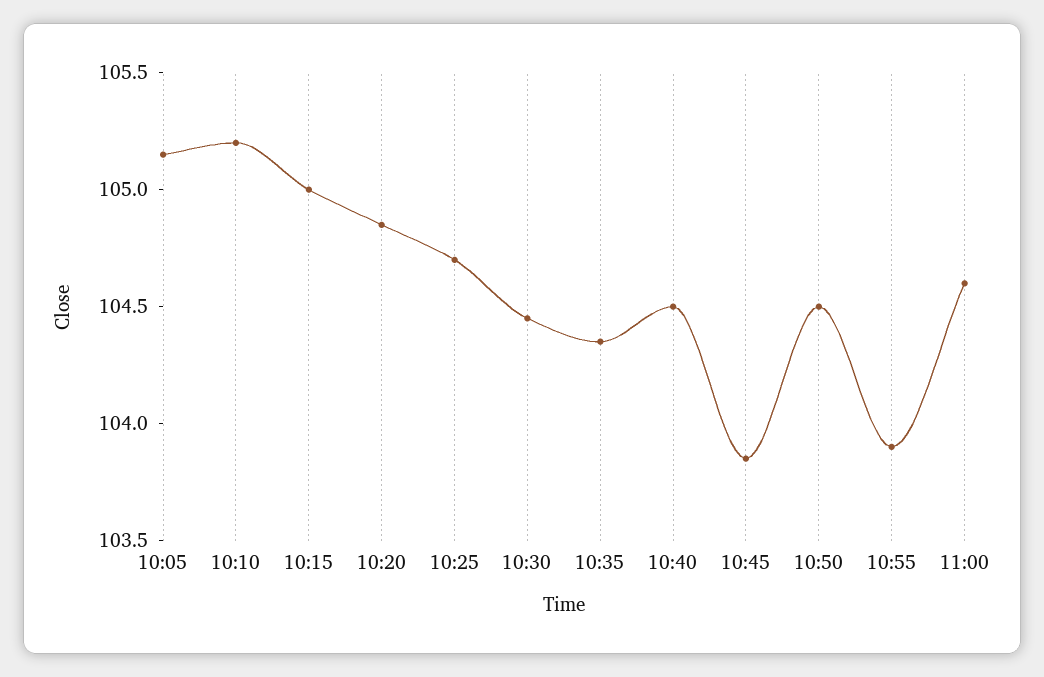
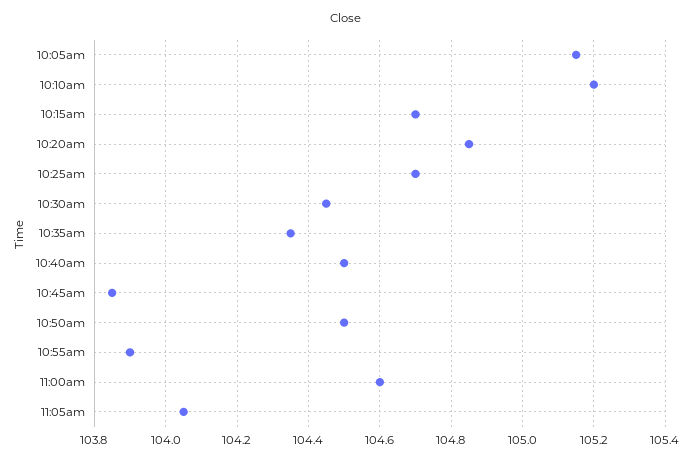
10:15: 105 -> 104.7
11:05am: none -> 104.05

